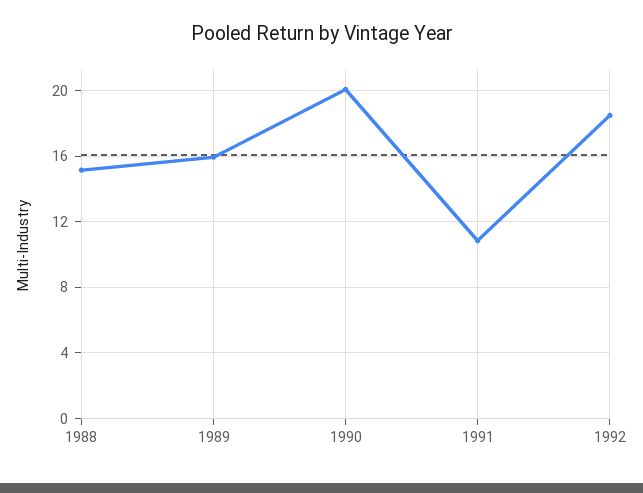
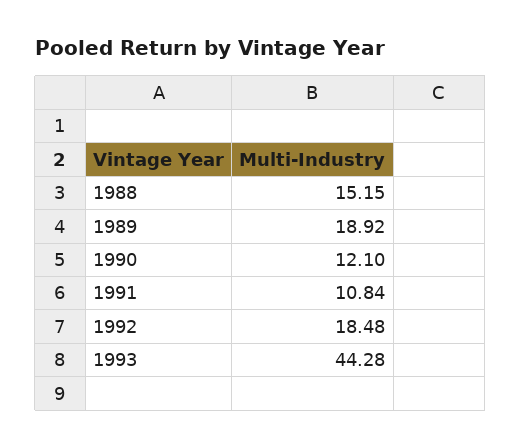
1989: 16 -> 18.92
1990: 20 -> 12.1
1993: none -> 44.28

